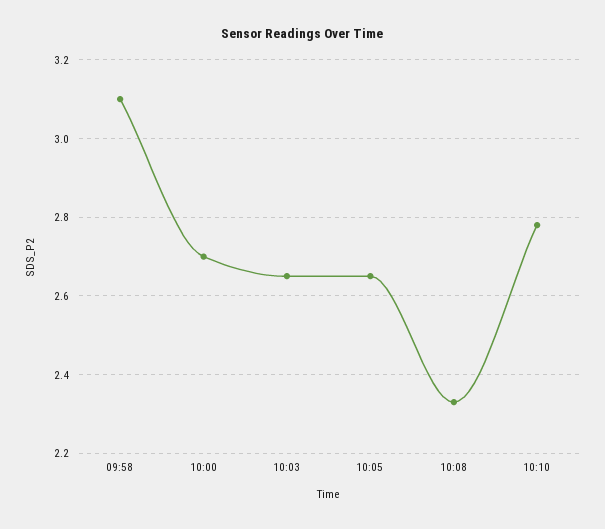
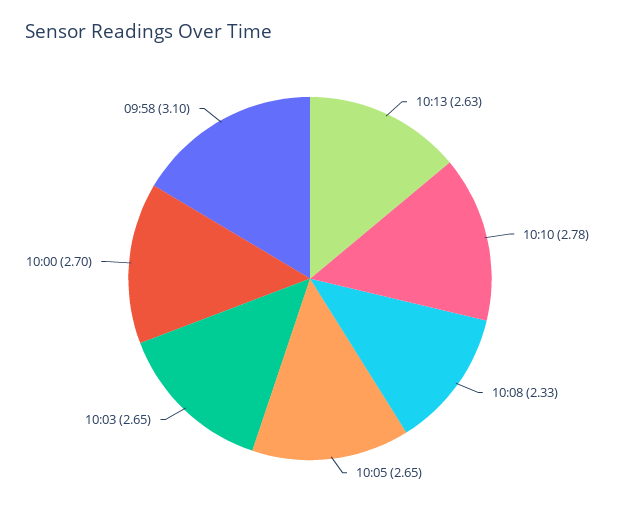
10:13: none -> 2.63

